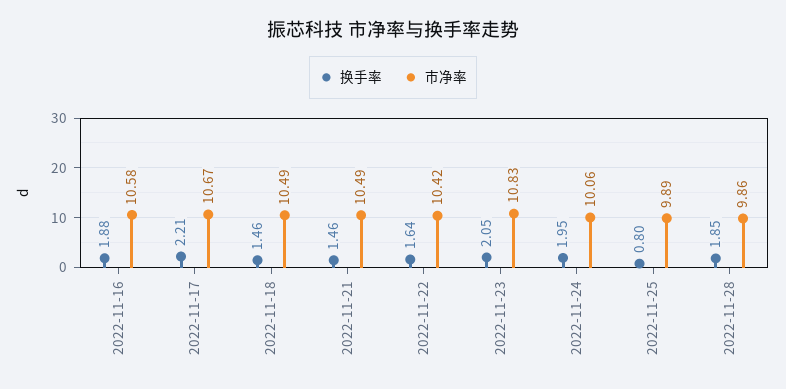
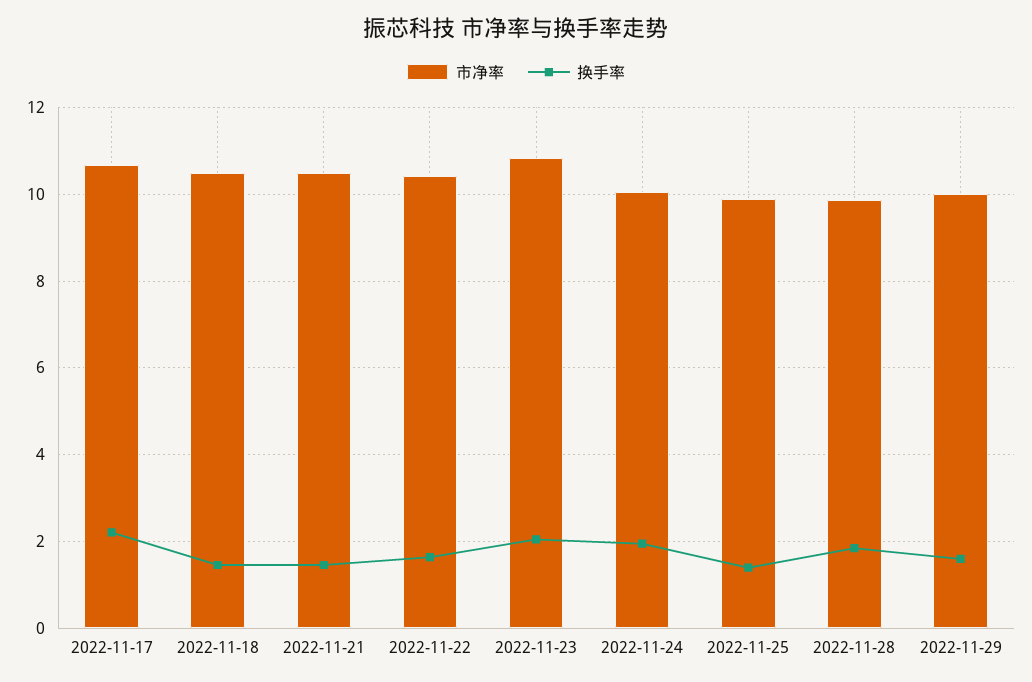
换手率, 2022-11-16: 1.88 -> none
市净率, 2022-11-16: 10.58 -> none
换手率, 2022-11-25: 0.8 -> 1.4
市净率, 2022-11-29: none -> 10
换手率, 2022-11-29: none -> 1.6

